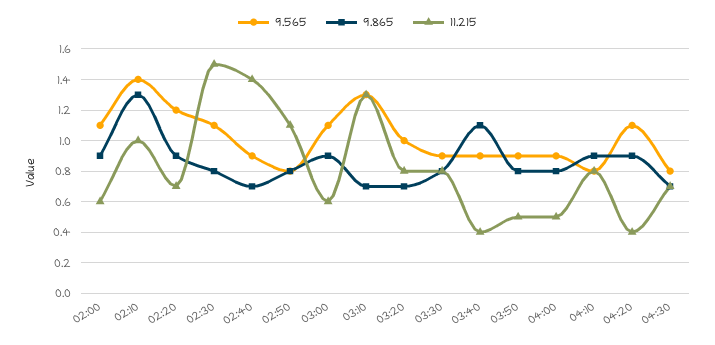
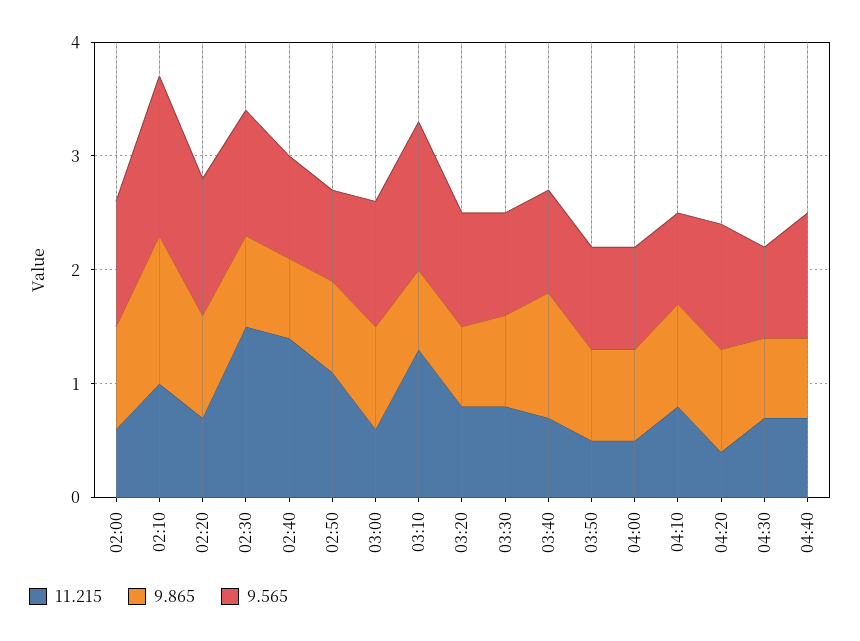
11.215, 03:40: 0.4 -> 0.7
11.215, 04:40: none -> 0.7
9.865, 04:40: none -> 0.7
9.565, 04:40: none -> 1.1

